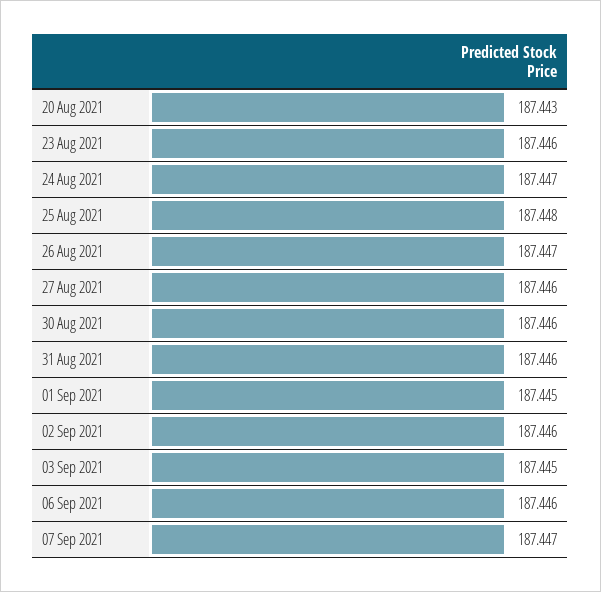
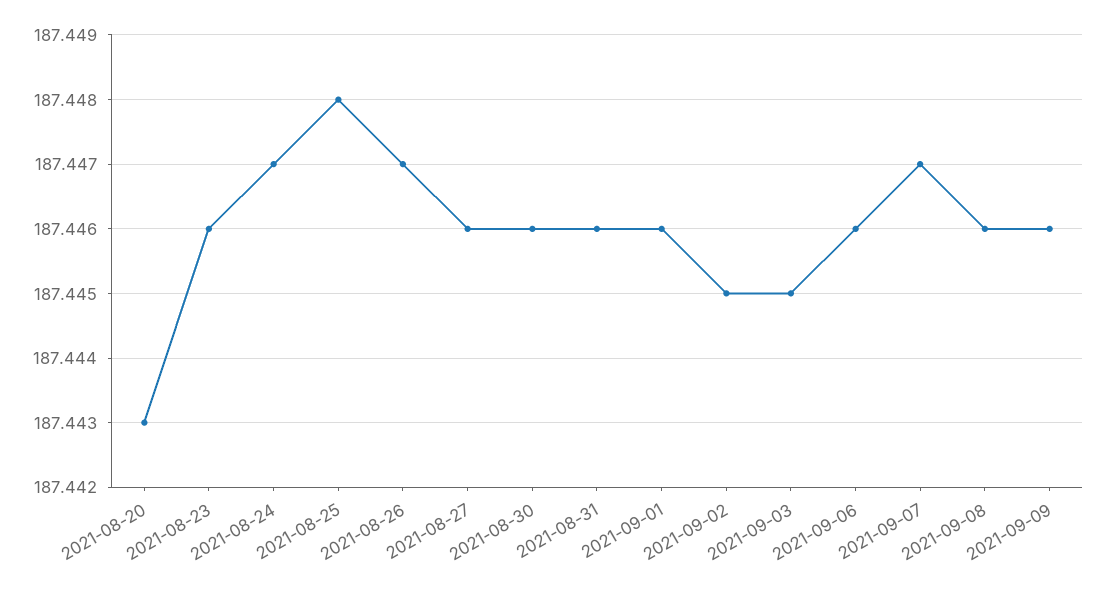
01 Sep 2021: 187.445 -> 187.446
02 Sep 2021: 187.446 -> 187.445
2021-09-08: none -> 187.446
2021-09-09: none -> 187.446

